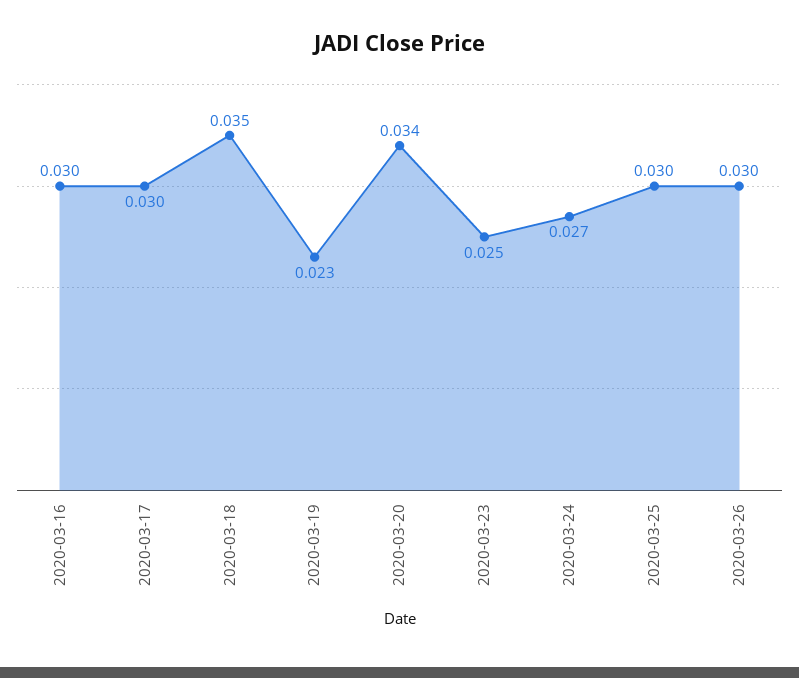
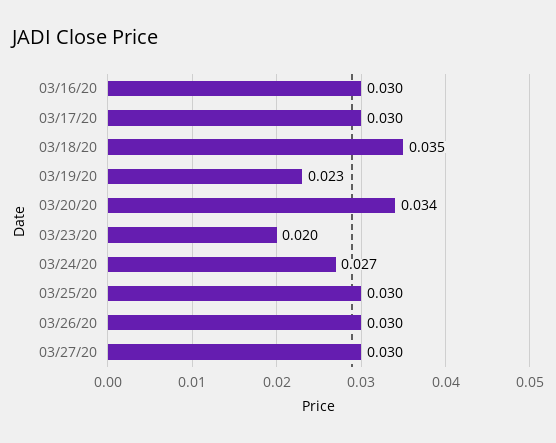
2020-03-23: 0.025 -> 0.02
03/27/20: none -> 0.03

